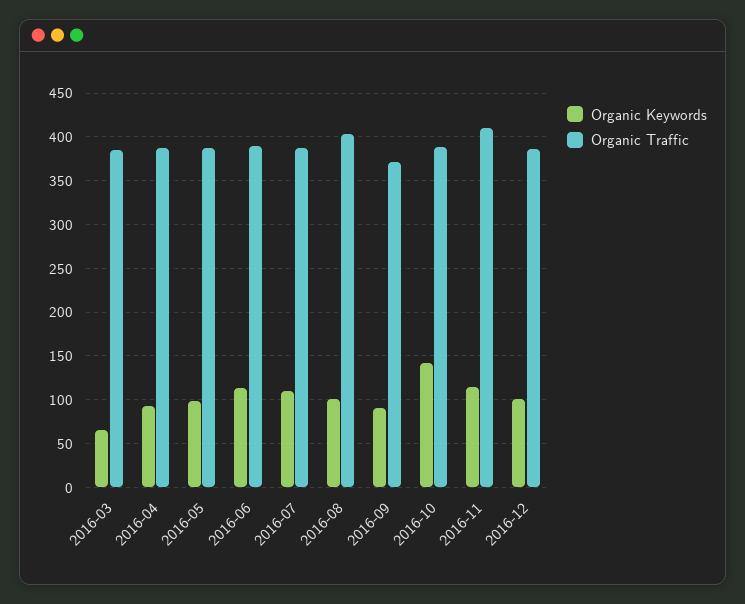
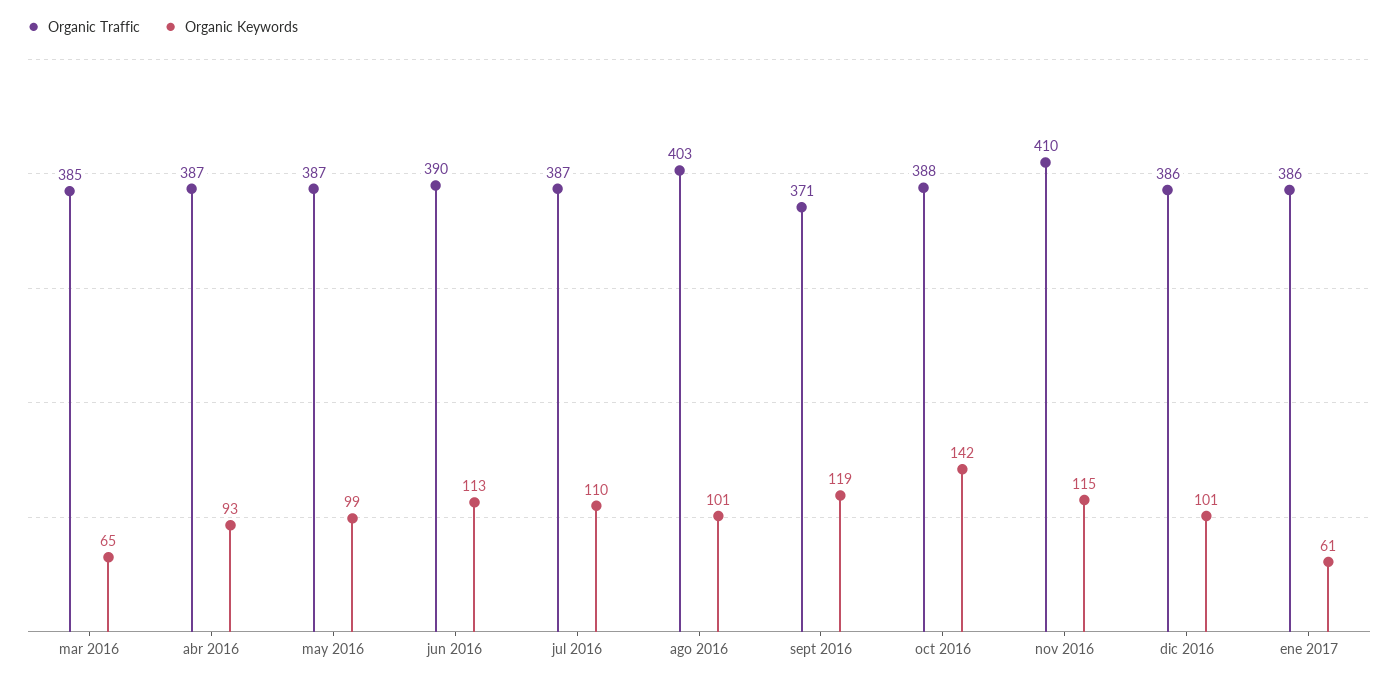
Organic Keywords, 2016-09: 90 -> 119
Organic Traffic, ene 2017: none -> 386
Organic Keywords, ene 2017: none -> 61

